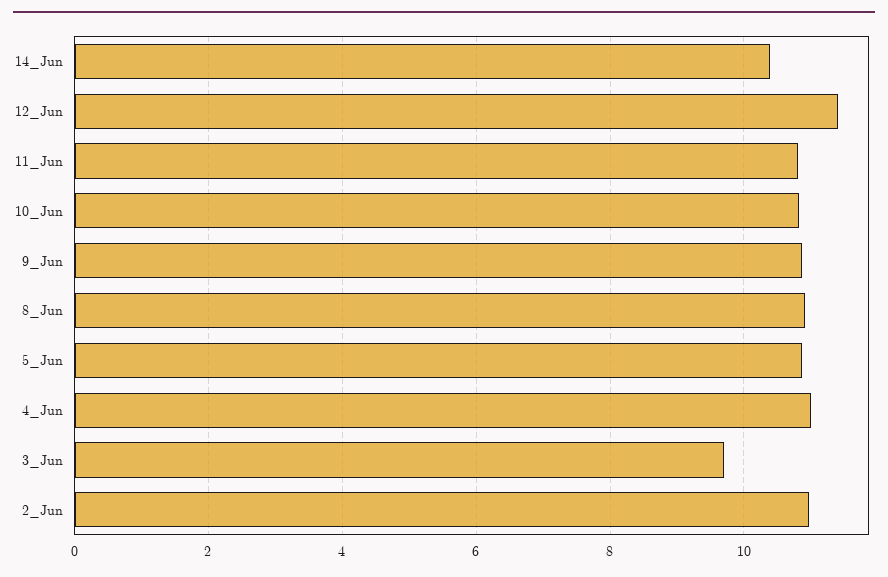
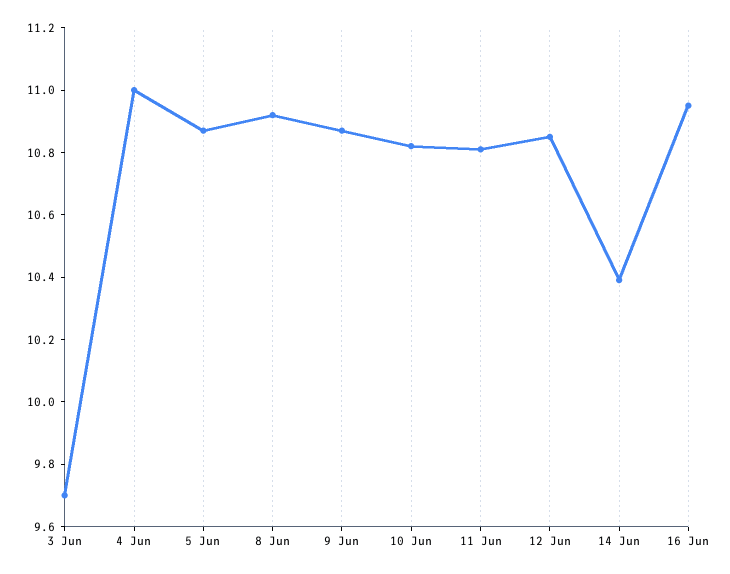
12_Jun: 11.4 -> 10.85
2_Jun: 11 -> none
16 Jun: none -> 10.95

